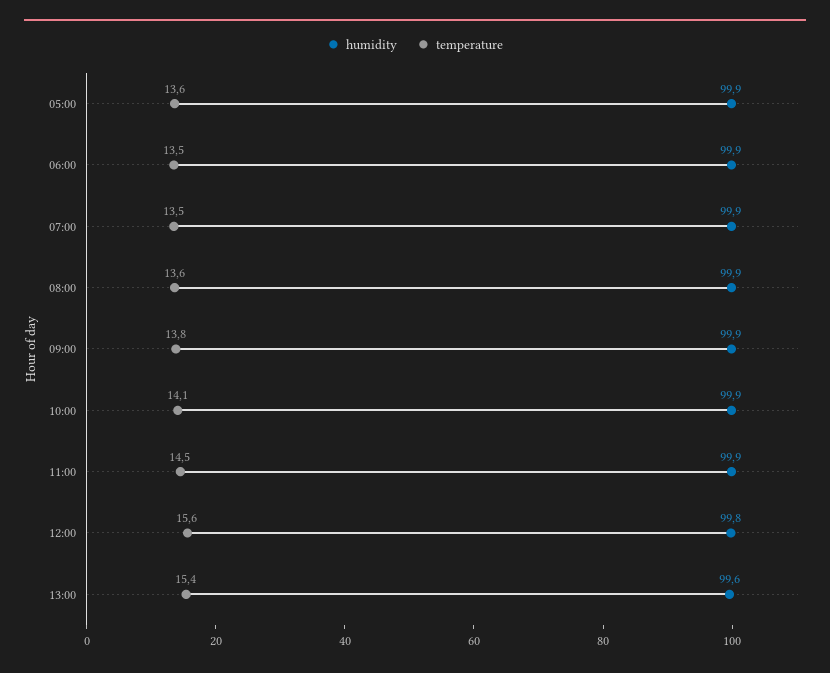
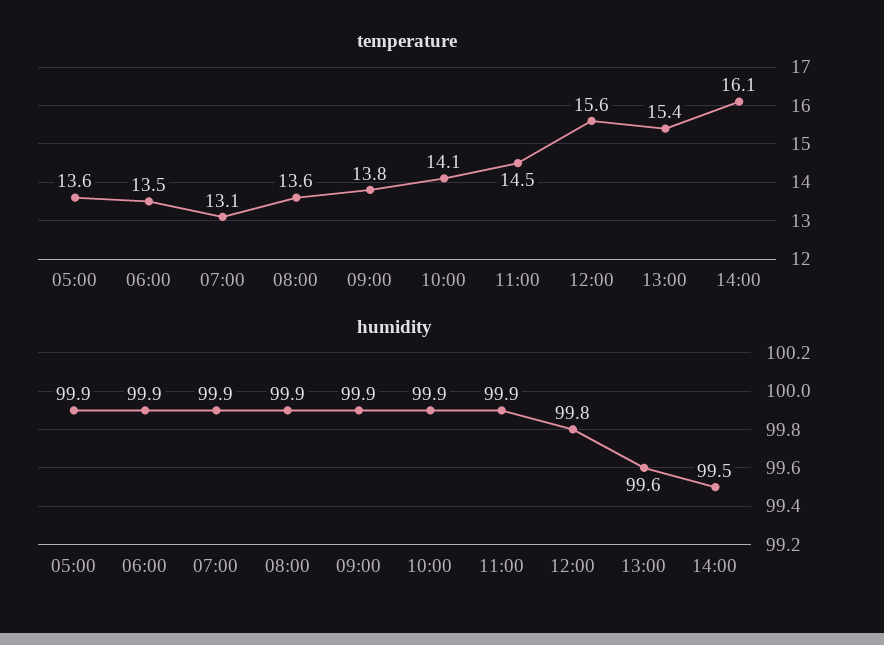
temperature, 07:00: 13.5 -> 13.1
temperature, 14:00: none -> 16.1
humidity, 14:00: none -> 99.5

